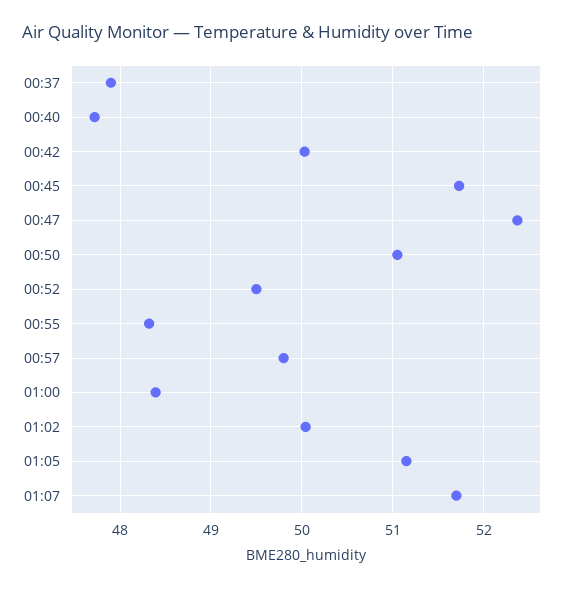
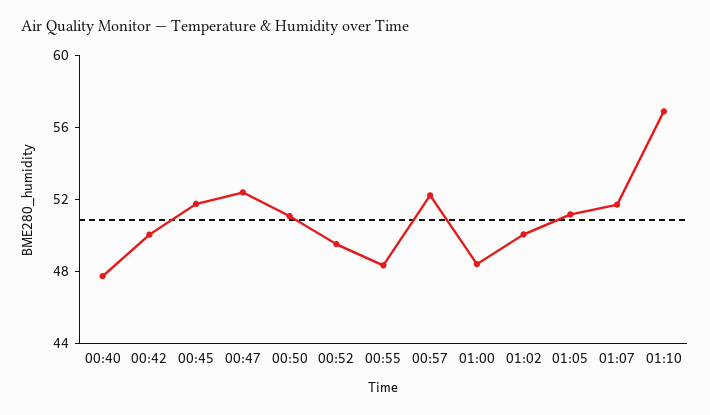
00:37: 47.9 -> none
00:57: 49.8 -> 52
01:10: none -> 57

